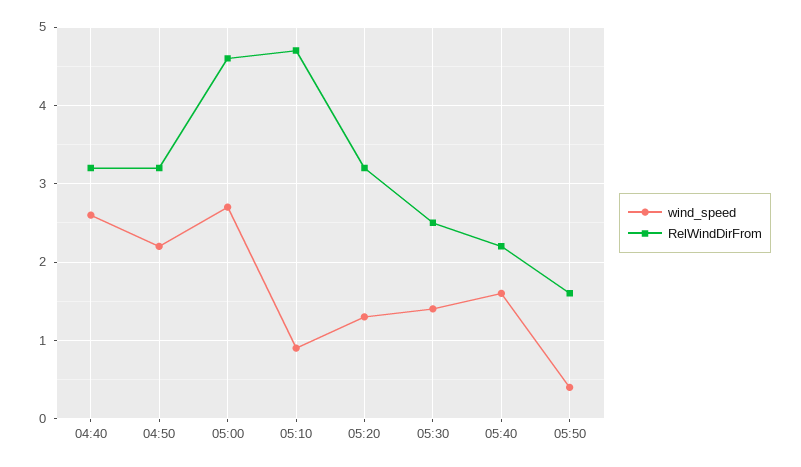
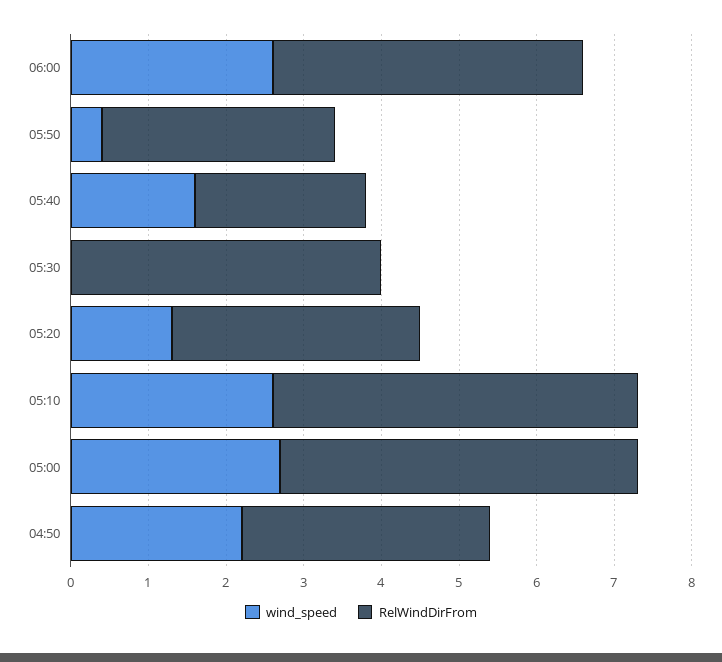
wind_speed, 04:40: 2.6 -> none
RelWindDirFrom, 04:40: 3.2 -> none
wind_speed, 05:10: 0.9 -> 2.5
wind_speed, 05:30: 1.4 -> 0
RelWindDirFrom, 05:30: 2.5 -> 4
RelWindDirFrom, 05:50: 1.6 -> 3
wind_speed, 06:00: none -> 2.5
RelWindDirFrom, 06:00: none -> 4

